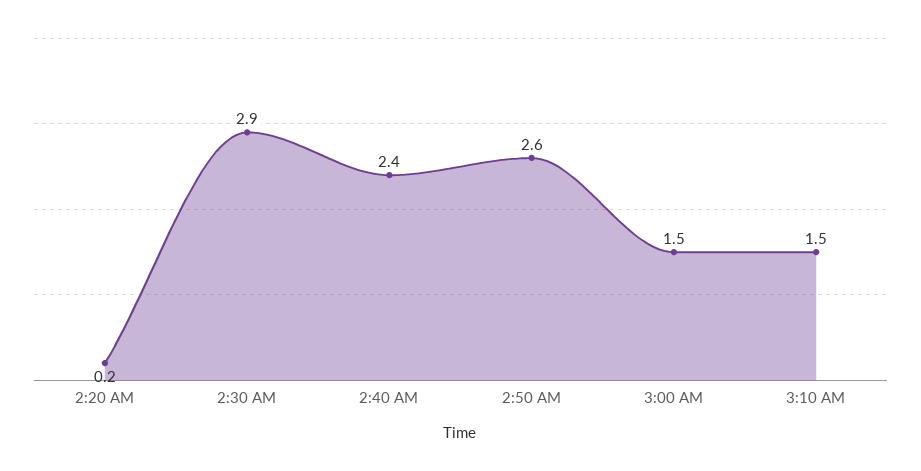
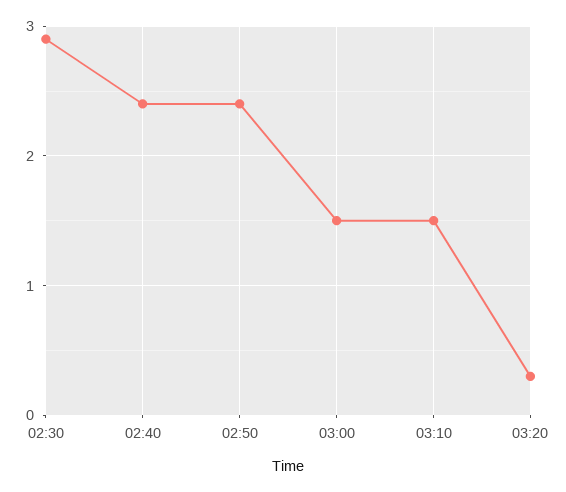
2:20 AM: 0.2 -> none
2:50 AM: 2.6 -> 2.4
03:20: none -> 0.3

